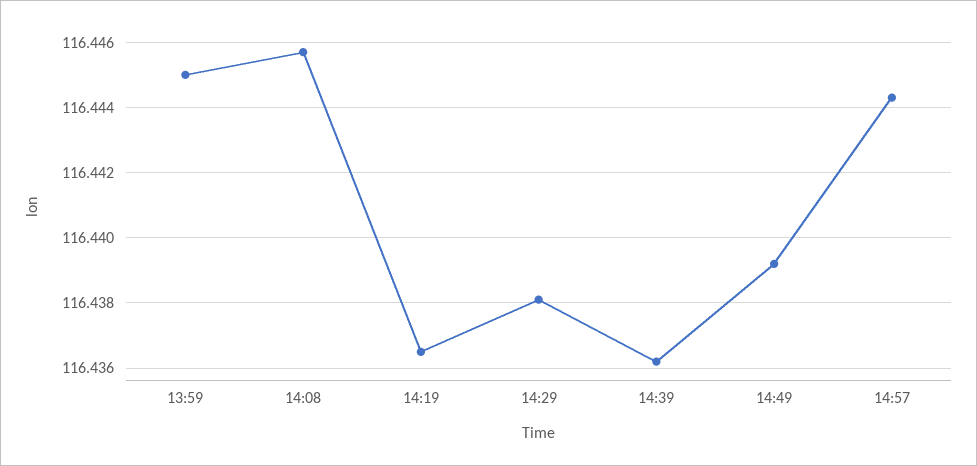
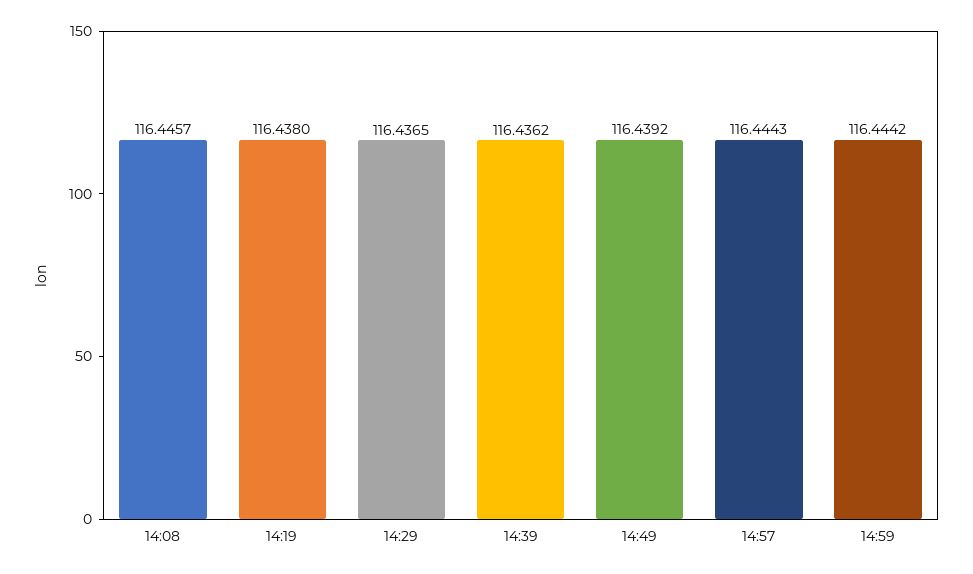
13:59: 116.445 -> none
14:19: 116.4365 -> 116.438
14:29: 116.438 -> 116.4365
14:59: none -> 116.4442

